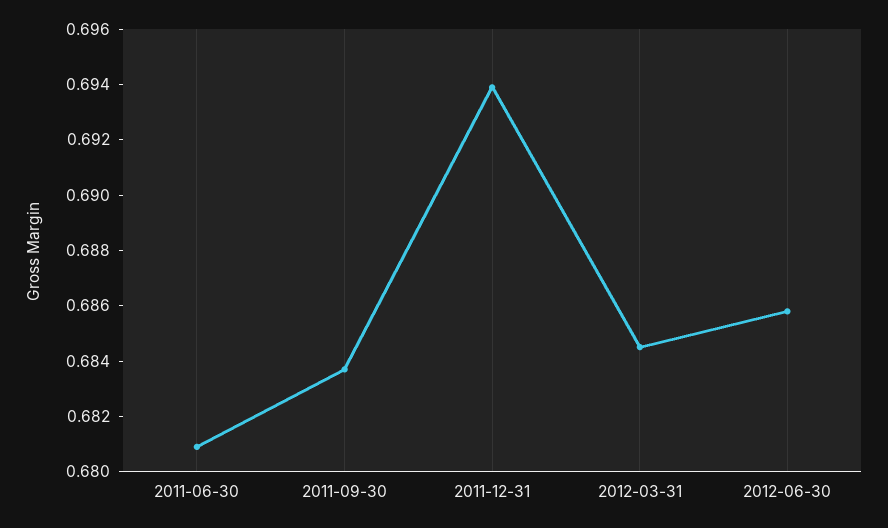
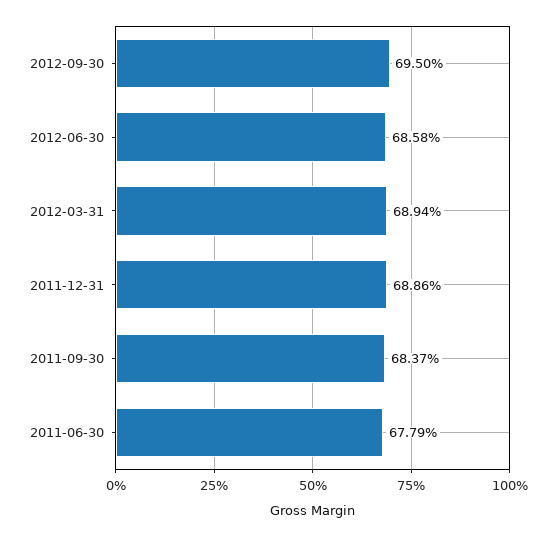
2011-06-30: 0.681 -> 0.6779
2011-12-31: 0.694 -> 0.6886
2012-03-31: 0.6845 -> 0.6894
2012-09-30: none -> 0.695

